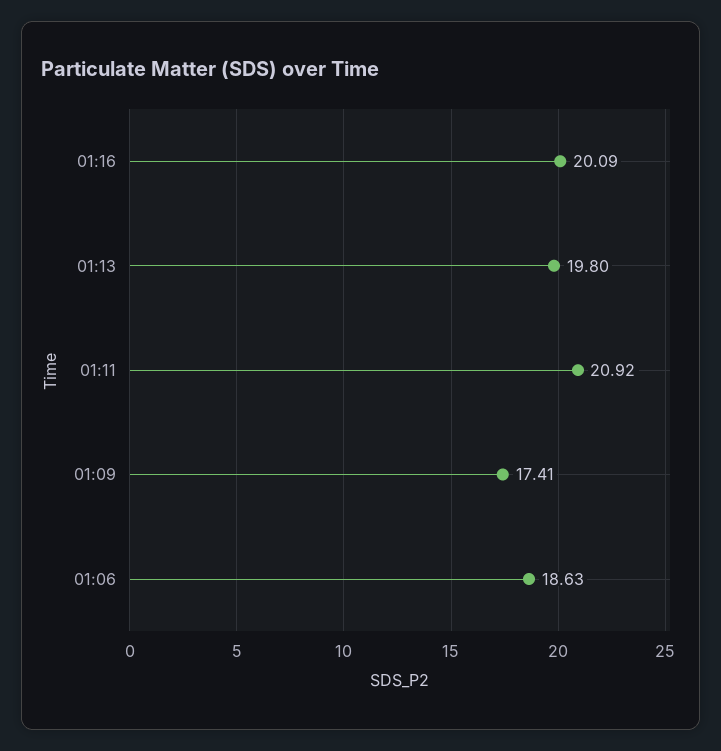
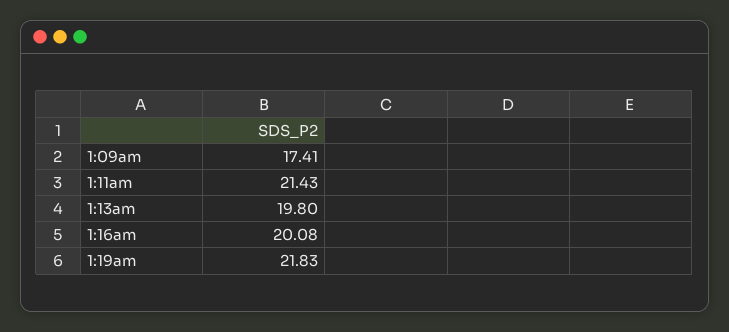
01:16: 20.09 -> 20.08
01:11: 20.92 -> 21.43
01:06: 18.63 -> none
1:19am: none -> 21.83

